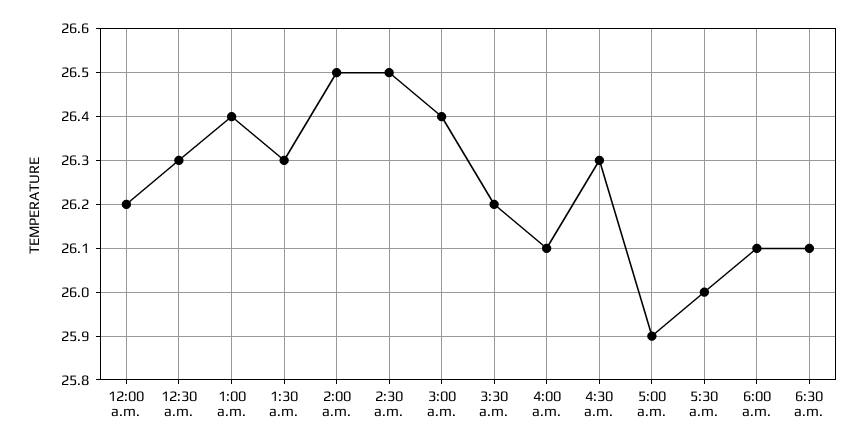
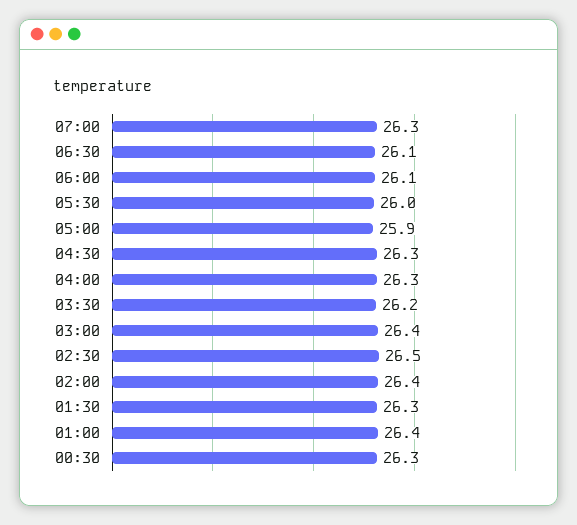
12:00 a.m.: 26.2 -> none
2:00 a.m.: 26.5 -> 26.4
4:00 a.m.: 26.1 -> 26.3
07:00: none -> 26.3

